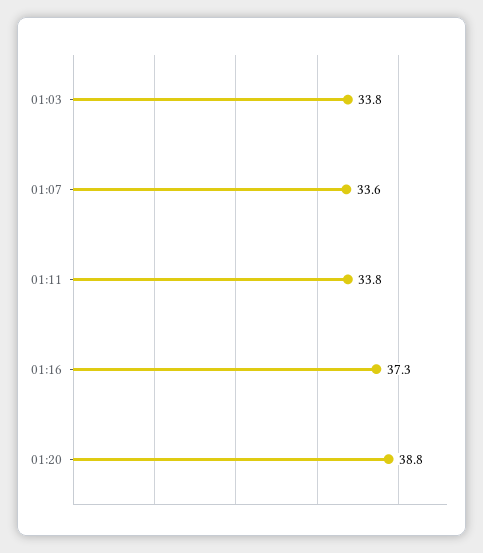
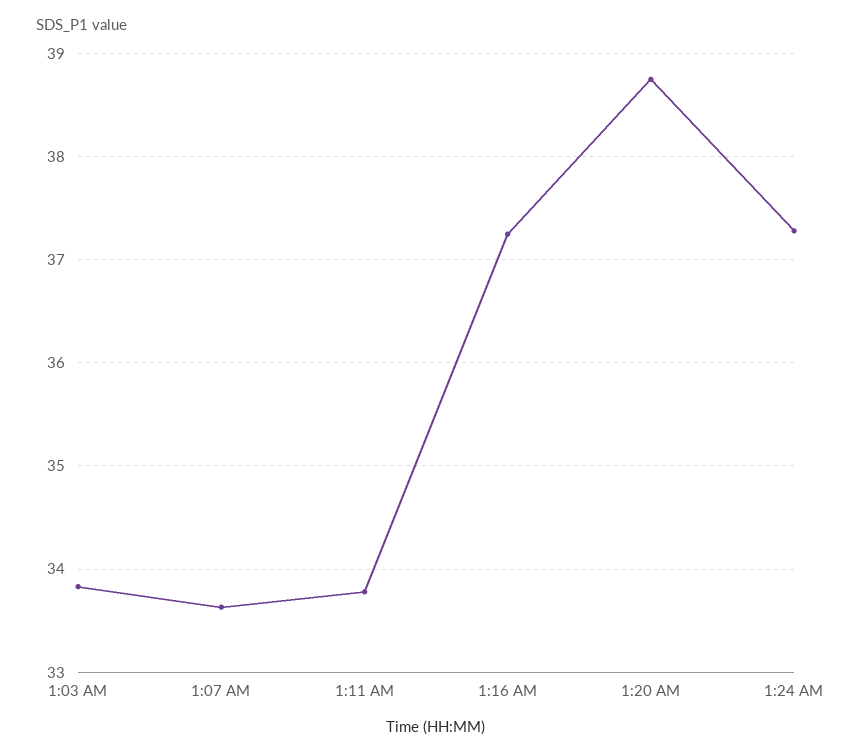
1:24 AM: none -> 37.3

